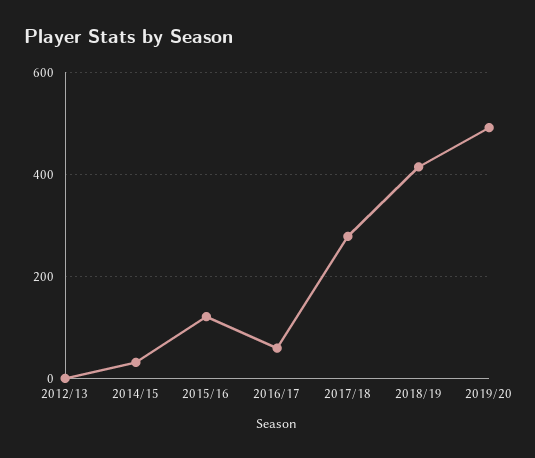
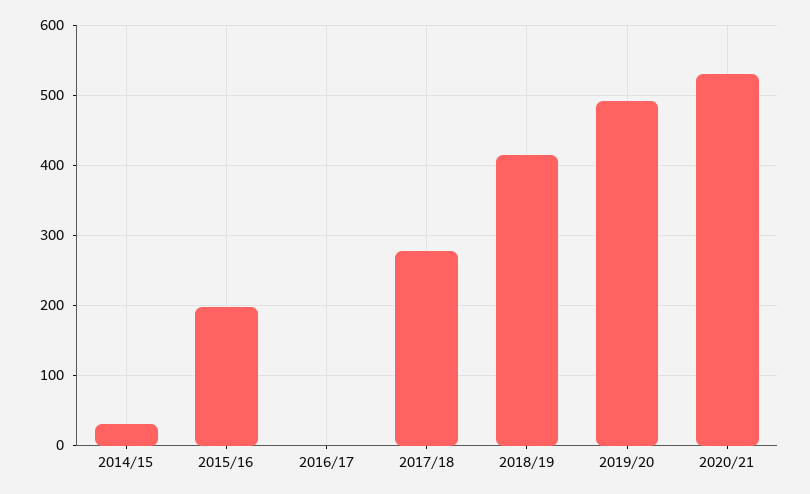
2012/13: 0 -> none
2015/16: 120 -> 200
2016/17: 60 -> 0
2020/21: none -> 530

